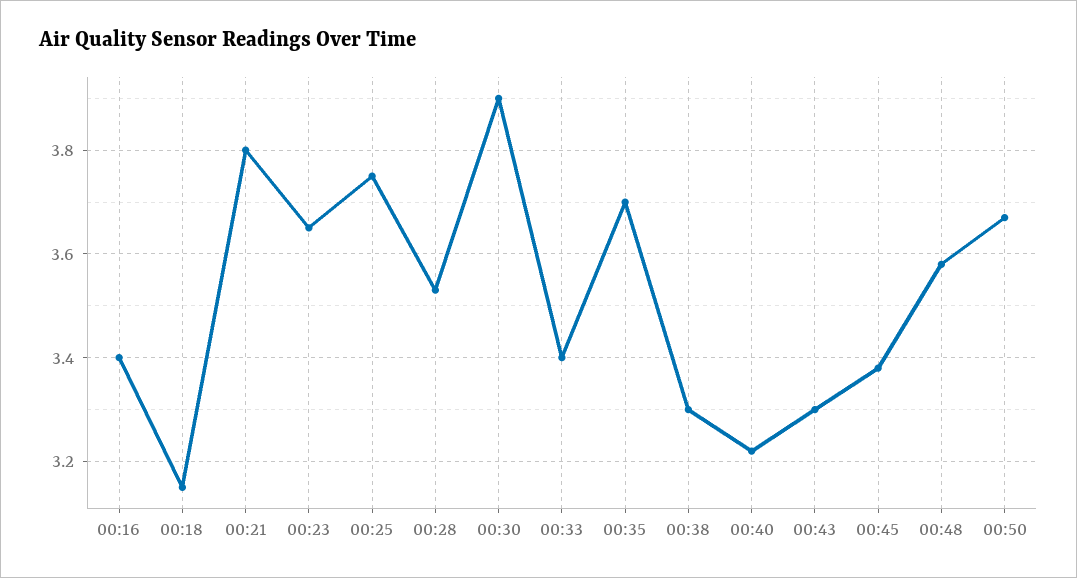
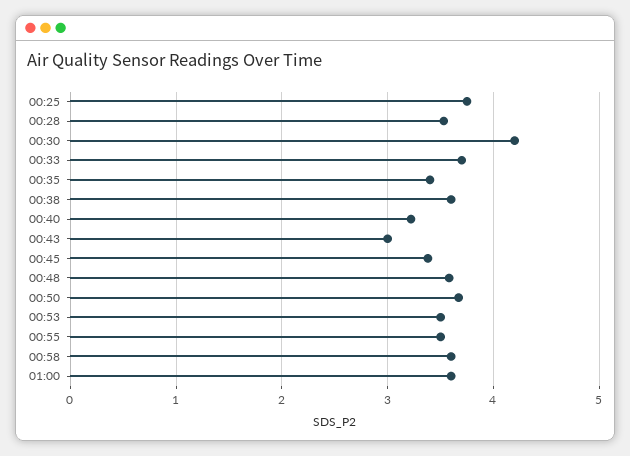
00:16: 3.4 -> none
00:18: 3.15 -> none
00:21: 3.8 -> none
00:23: 3.65 -> none
00:30: 3.9 -> 4.2
00:33: 3.4 -> 3.7
00:35: 3.7 -> 3.4
00:38: 3.3 -> 3.6
00:43: 3.3 -> 3
00:53: none -> 3.5
00:55: none -> 3.5
00:58: none -> 3.6
01:00: none -> 3.6

